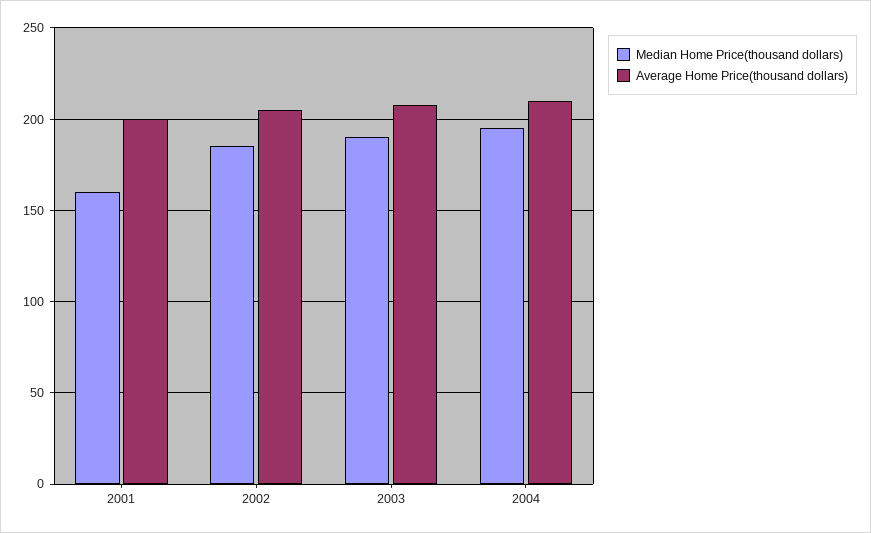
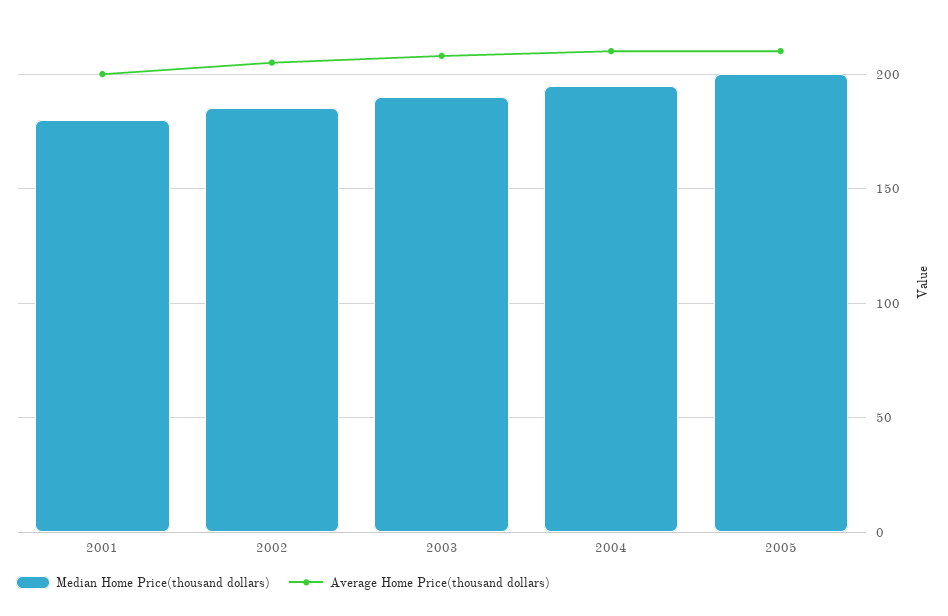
Median Home Price(thousand dollars), 2001: 160 -> 180
Median Home Price(thousand dollars), 2005: none -> 200
Average Home Price(thousand dollars), 2005: none -> 210

